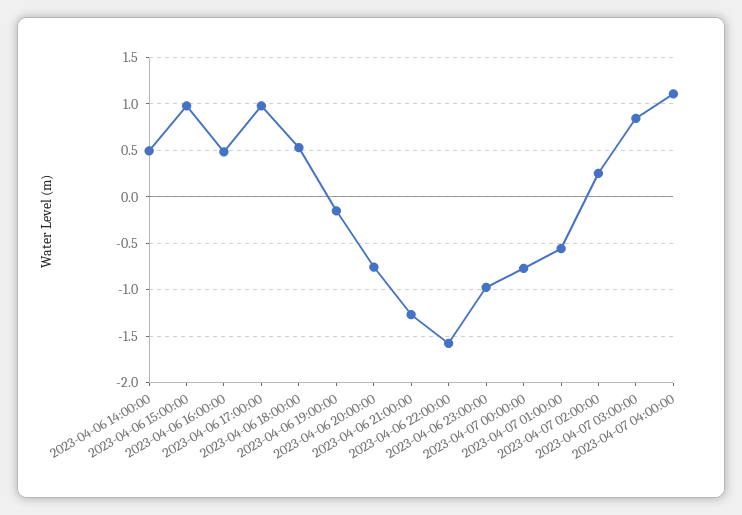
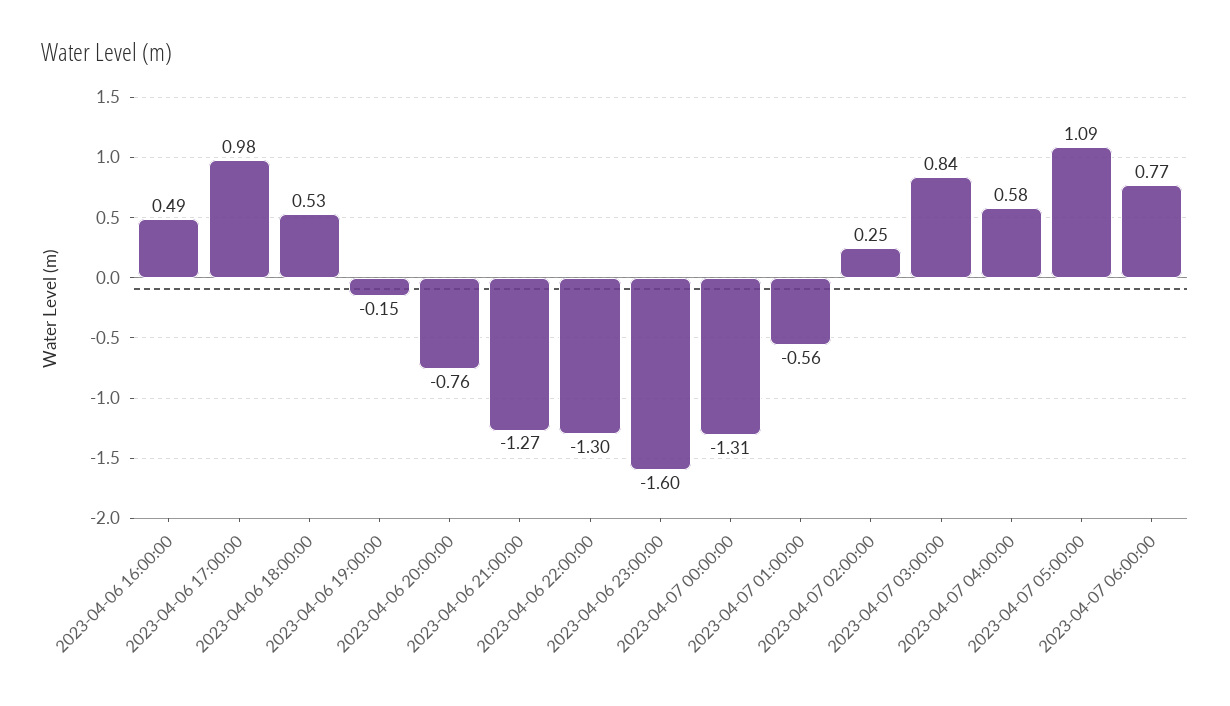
2023-04-06 14:00:00: 0.5 -> none
2023-04-06 15:00:00: 1 -> none
2023-04-06 22:00:00: -1.6 -> -1.3
2023-04-06 23:00:00: -1 -> -1.6
2023-04-07 00:00:00: -0.8 -> -1.31
2023-04-07 04:00:00: 1.1 -> 0.58
2023-04-07 05:00:00: none -> 1.09
2023-04-07 06:00:00: none -> 0.77

